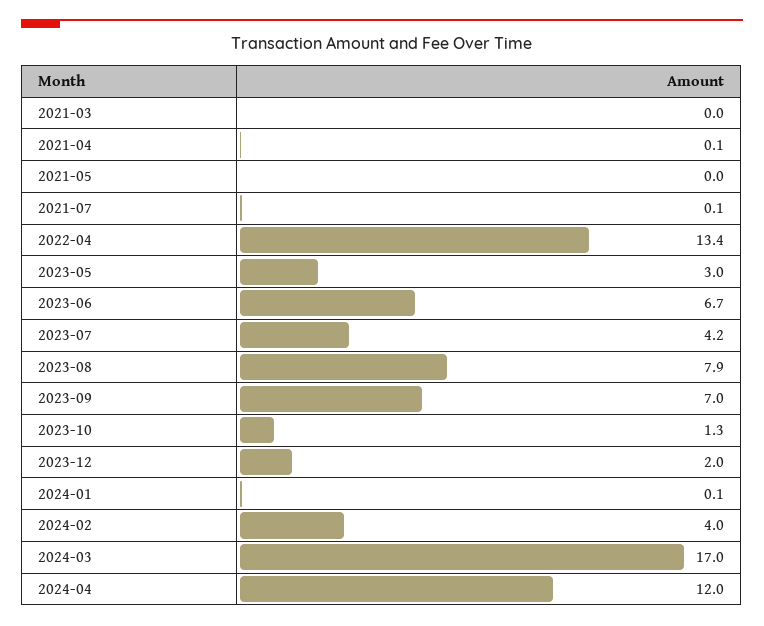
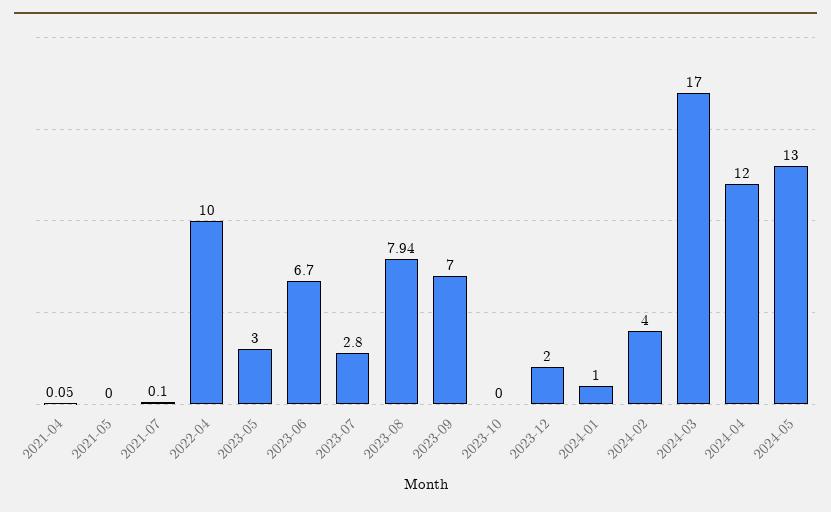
2021-03: 0 -> none
2022-04: 13.4 -> 10
2023-07: 4.2 -> 2.8
2023-10: 1.3 -> 0
2024-01: 0.1 -> 1
2024-05: none -> 13

